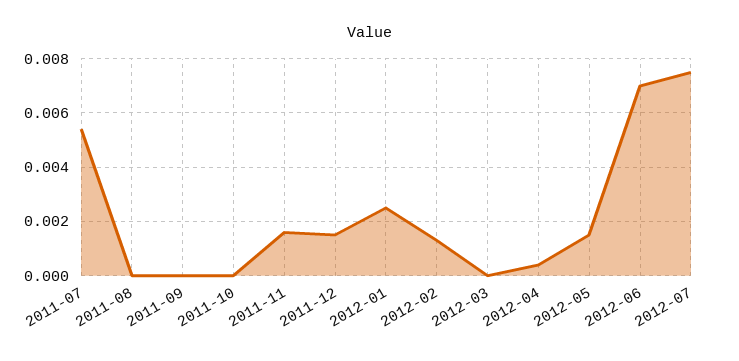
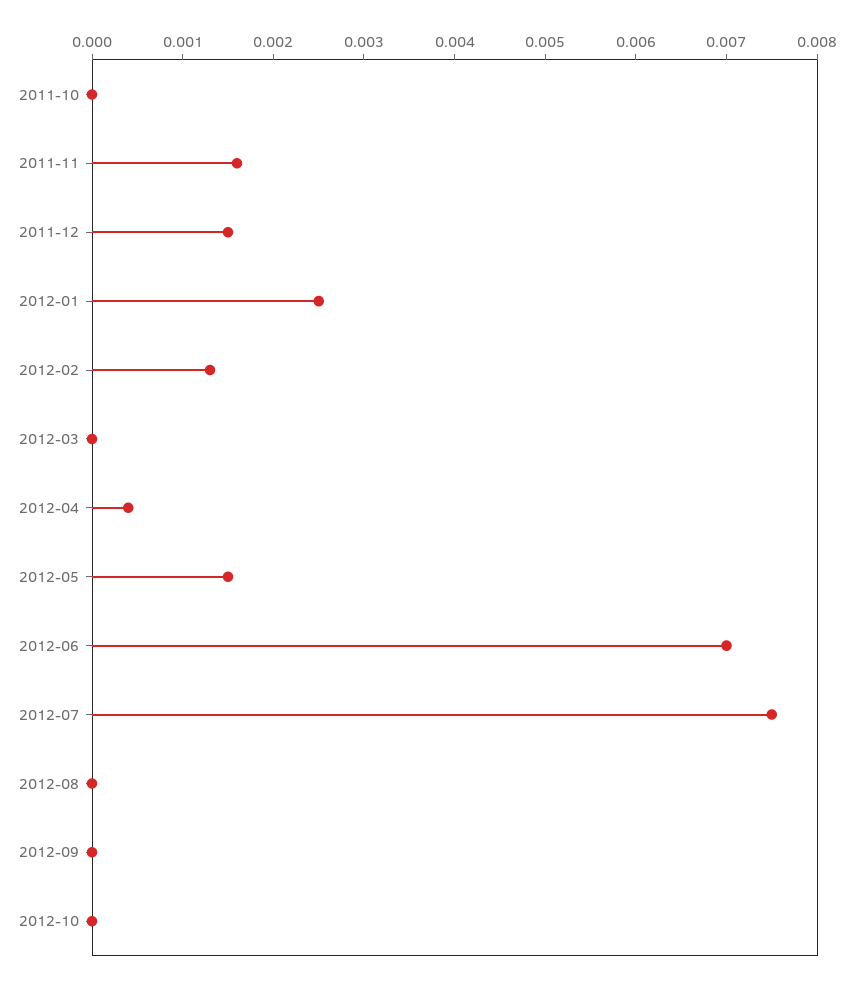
2011-07: 0.0055 -> none
2011-08: 0 -> none
2011-09: 0 -> none
2012-08: none -> 0
2012-09: none -> 0
2012-10: none -> 0

